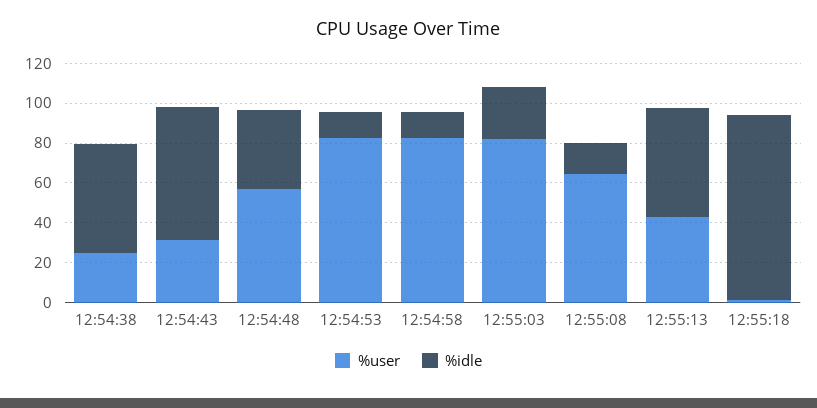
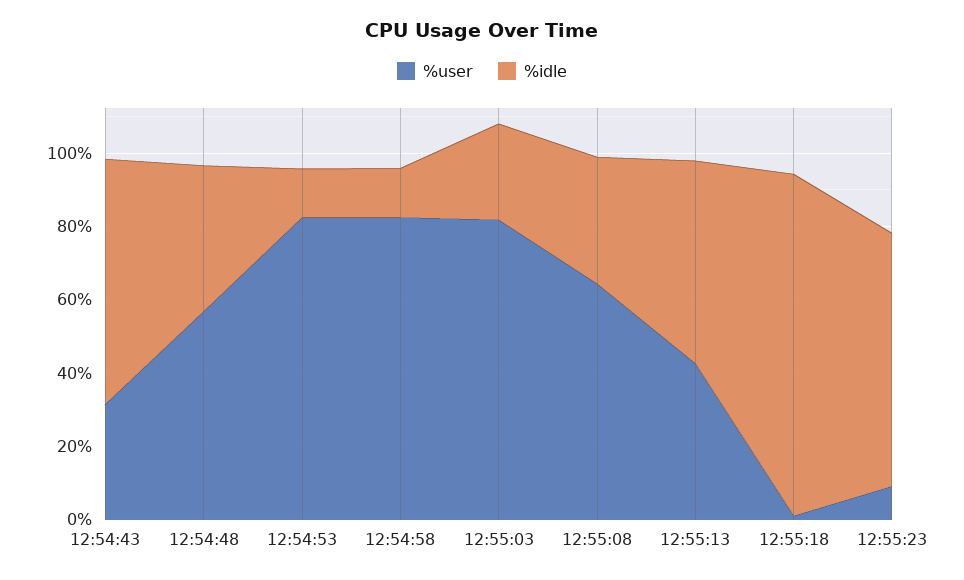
%user, 12:54:38: 25 -> none
%idle, 12:54:38: 55 -> none
%idle, 12:55:08: 15 -> 35
%user, 12:55:23: none -> 10
%idle, 12:55:23: none -> 70

